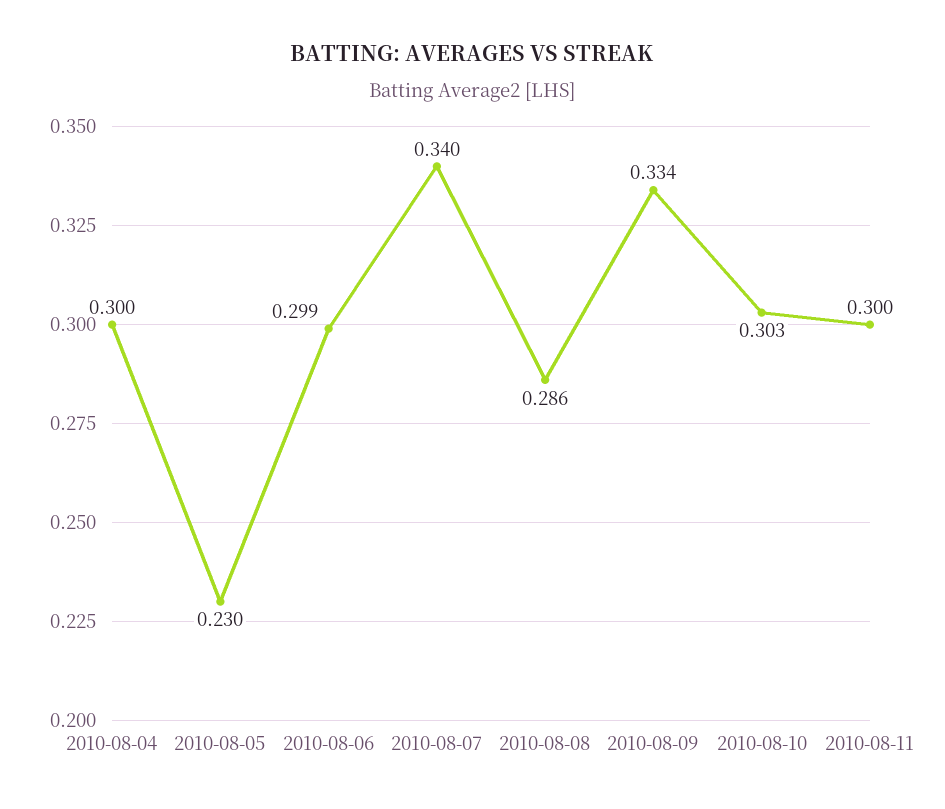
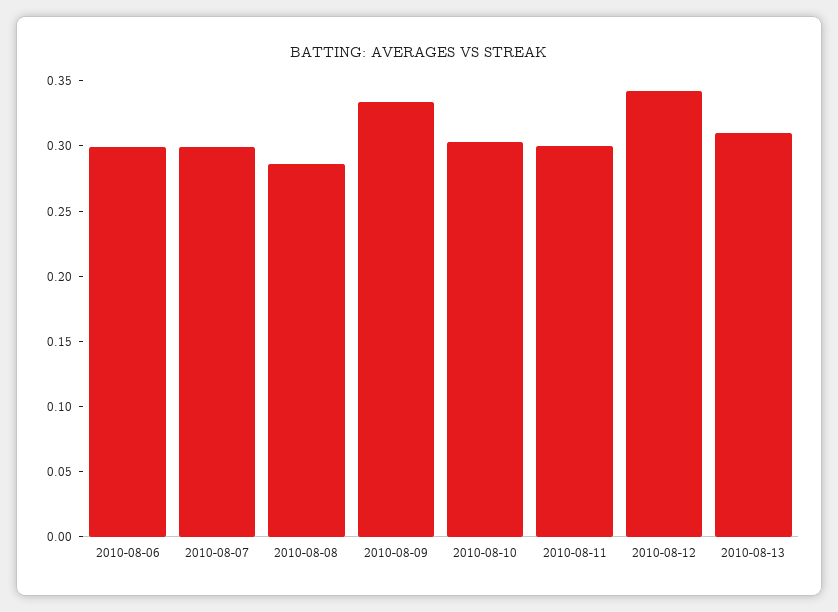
2010-08-04: 0.3 -> none
2010-08-05: 0.23 -> none
2010-08-07: 0.34 -> 0.3
2010-08-12: none -> 0.34
2010-08-13: none -> 0.31

